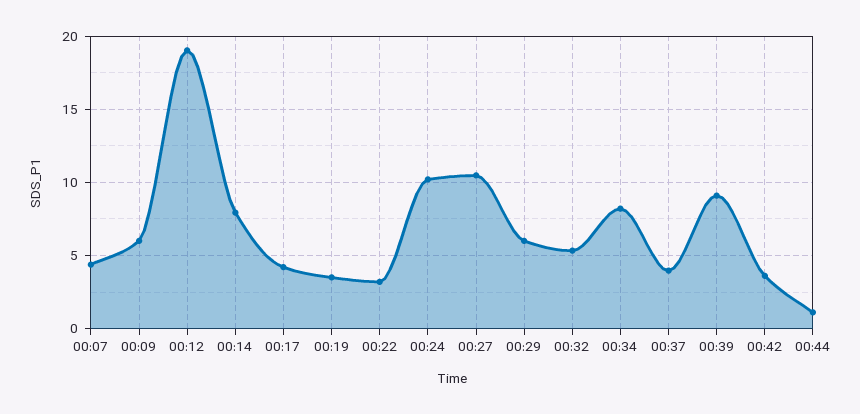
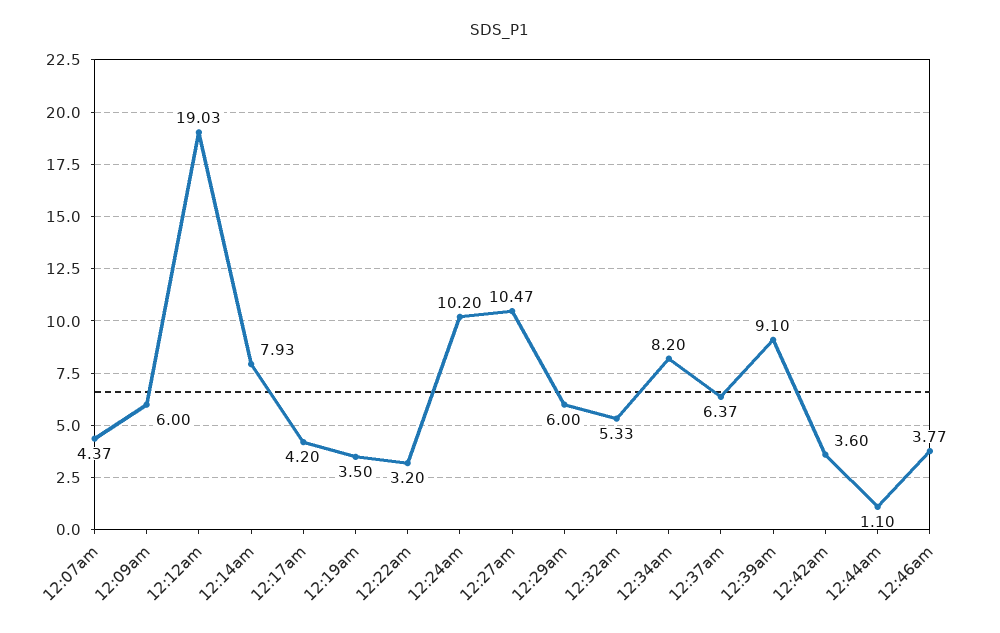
00:37: 4 -> 6.37
12:46am: none -> 3.77

